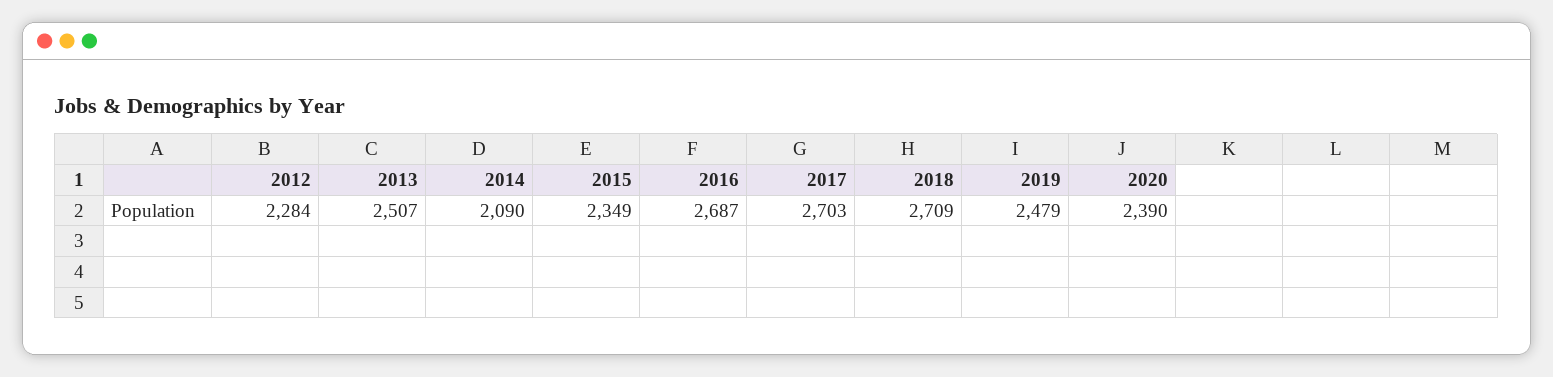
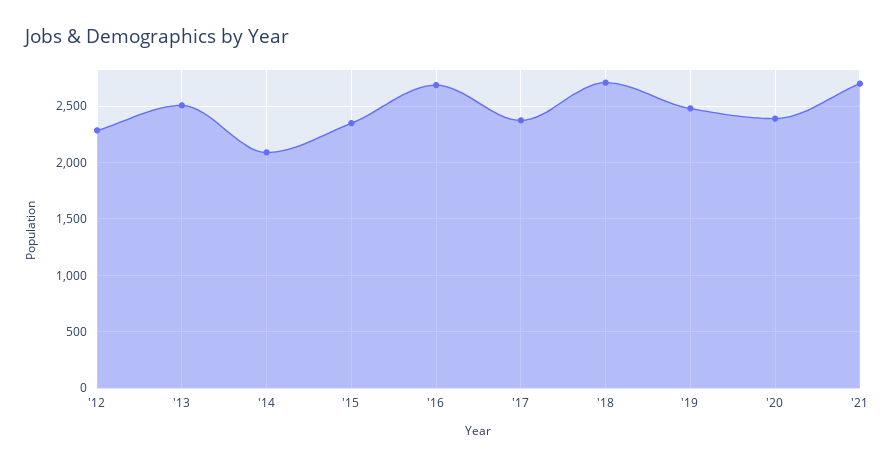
2017: 2703 -> 2400
'21: none -> 2700

